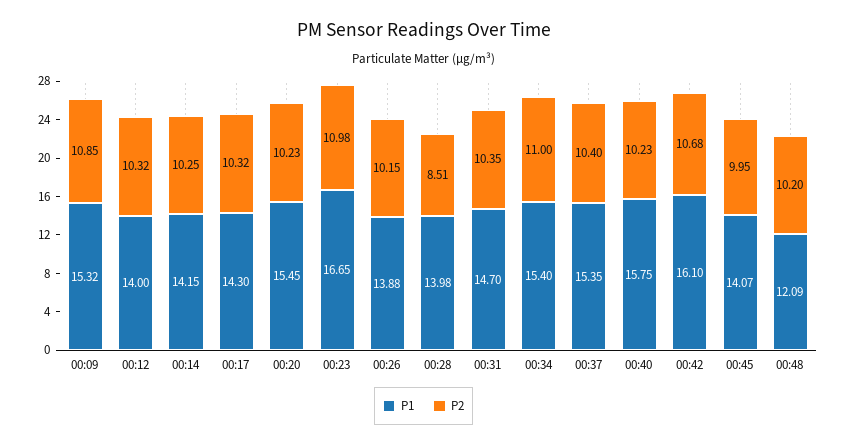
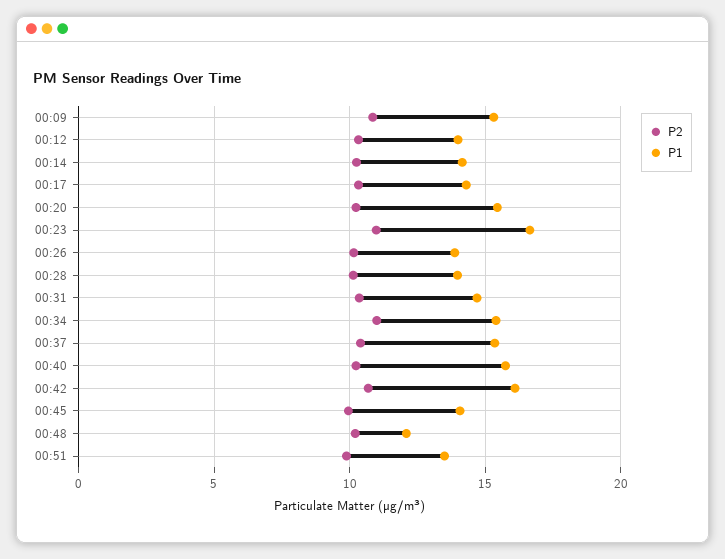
P2, 00:28: 8.51 -> 10
P2, 00:51: none -> 10
P1, 00:51: none -> 13.5

